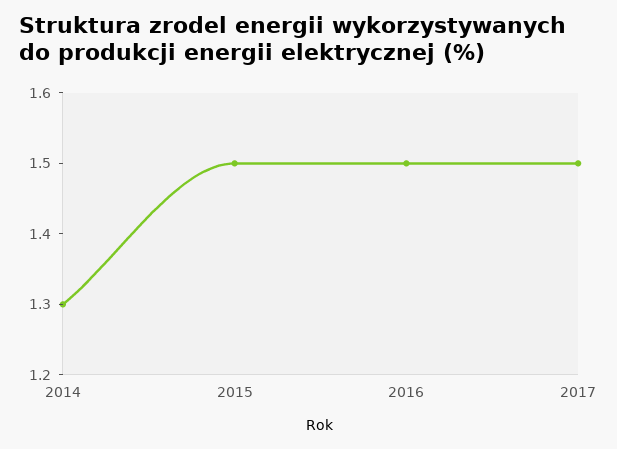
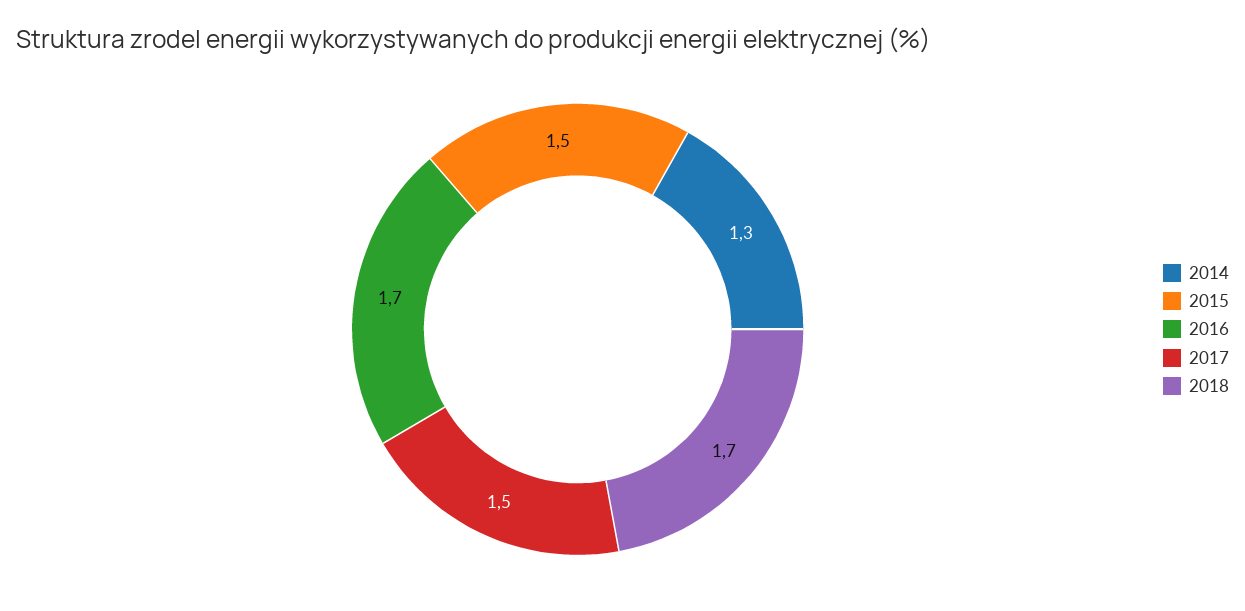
2016: 1.5 -> 1.7
2018: none -> 1.7

